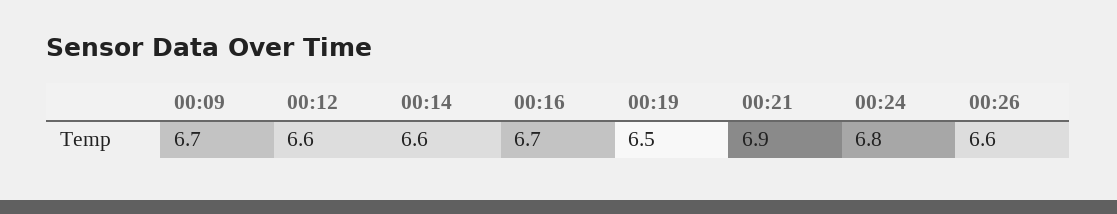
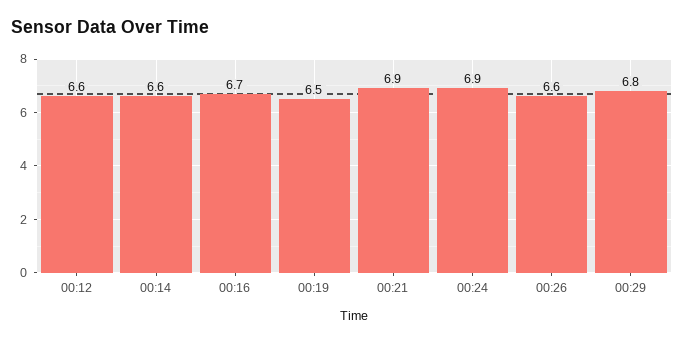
00:09: 6.7 -> none
00:24: 6.8 -> 6.9
00:29: none -> 6.8

